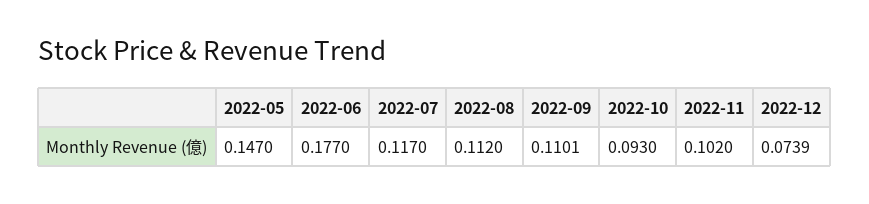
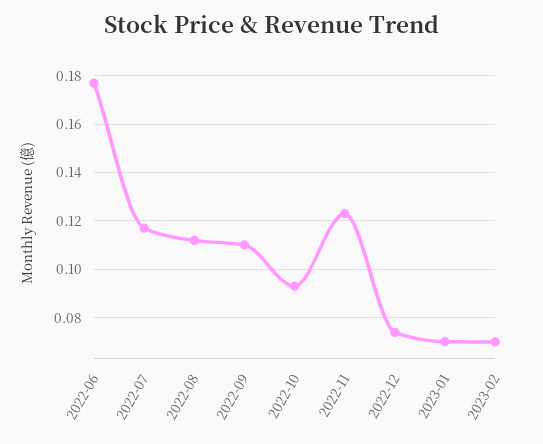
2022-05: 0.147 -> none
2022-11: 0.102 -> 0.1225
2023-01: none -> 0.07
2023-02: none -> 0.07

